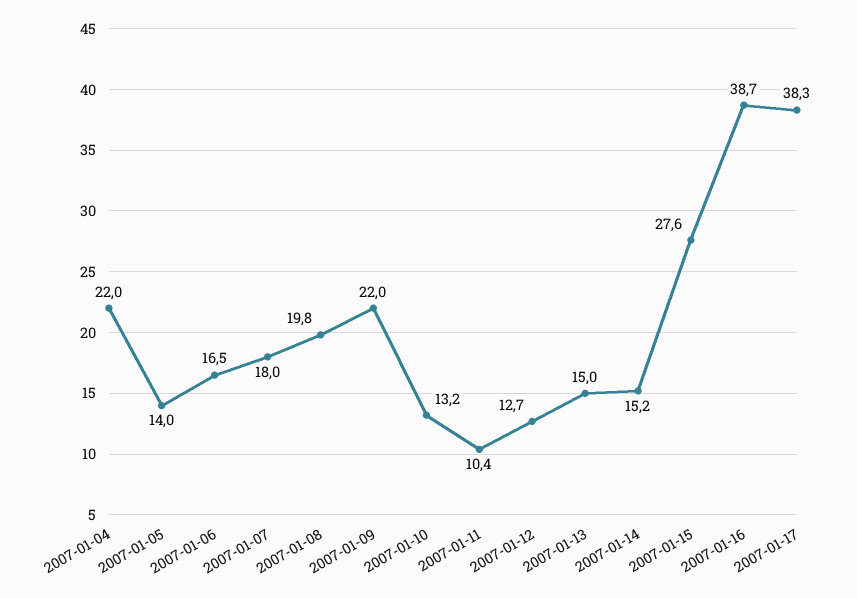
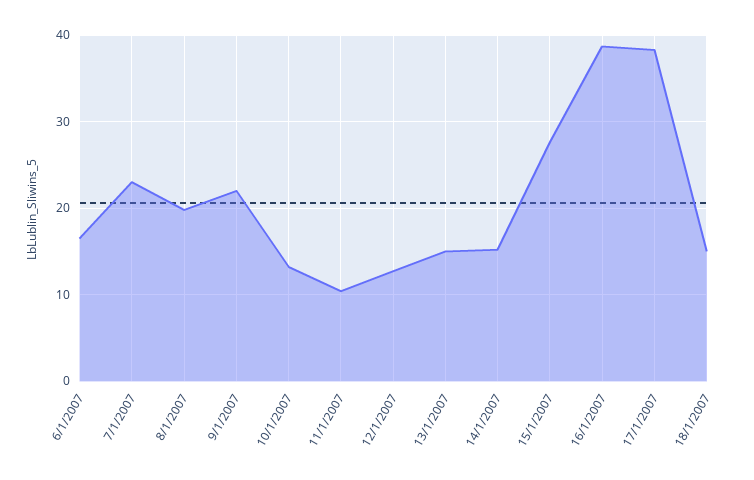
2007-01-04: 22 -> none
2007-01-05: 14 -> none
2007-01-07: 18 -> 23
18/1/2007: none -> 15

